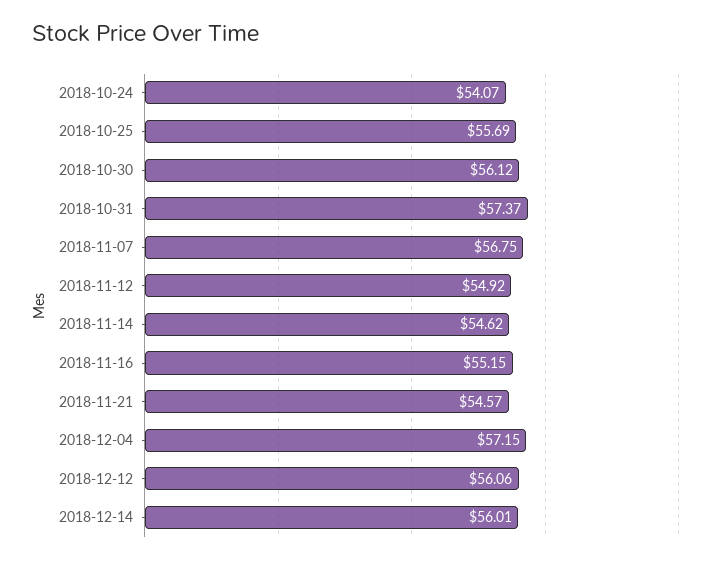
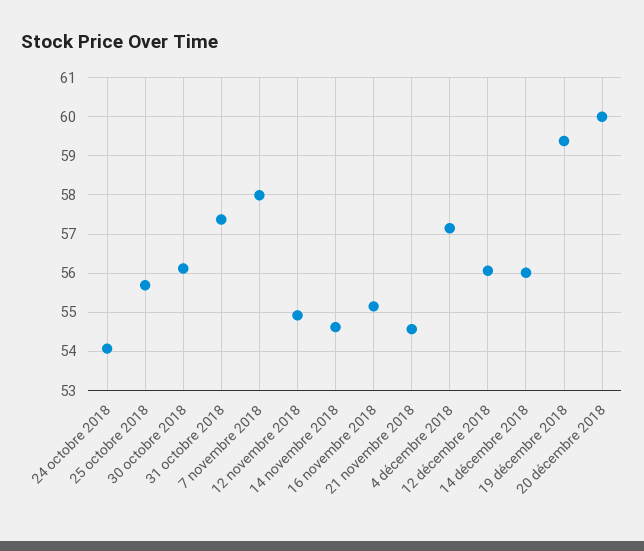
2018-11-07: 56.75 -> 58
19 décembre 2018: none -> 59.4
20 décembre 2018: none -> 60

